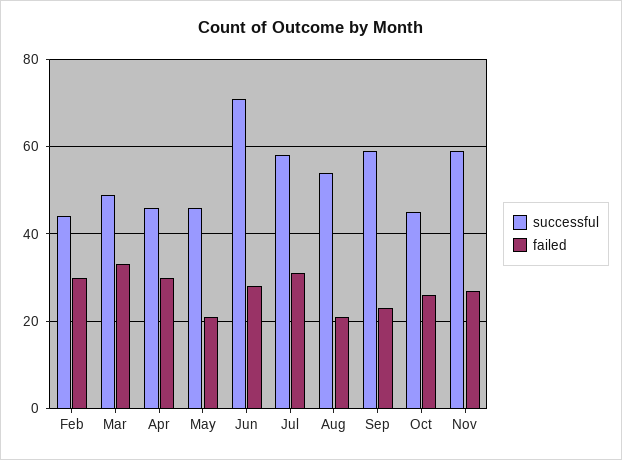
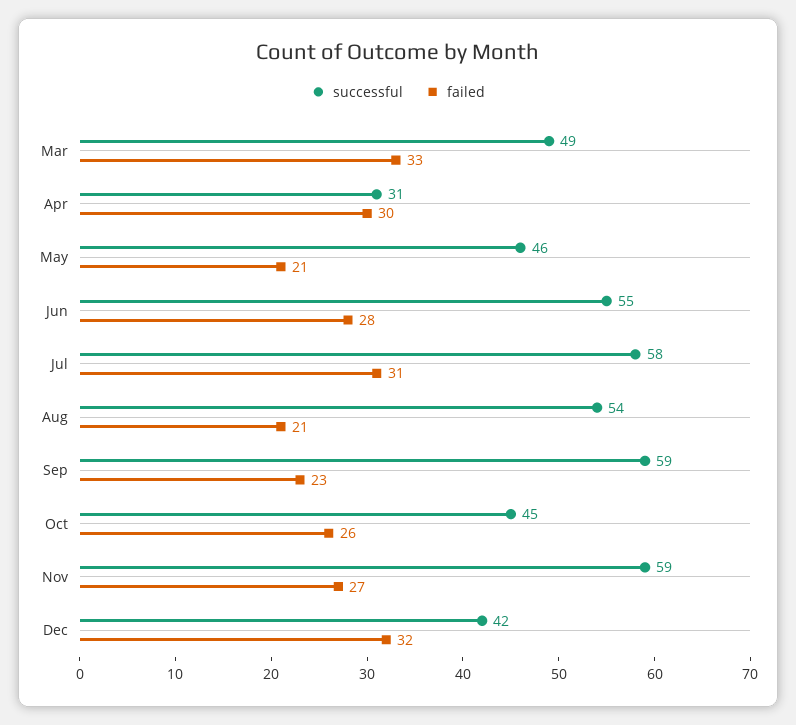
successful, Feb: 45 -> none
failed, Feb: 30 -> none
successful, Apr: 45 -> 31
successful, Jun: 70 -> 55
successful, Dec: none -> 42
failed, Dec: none -> 32

